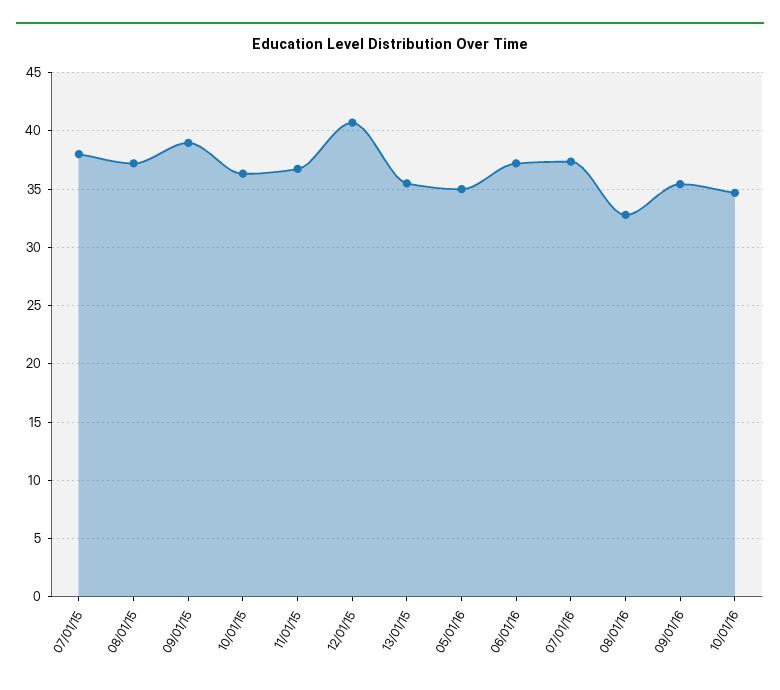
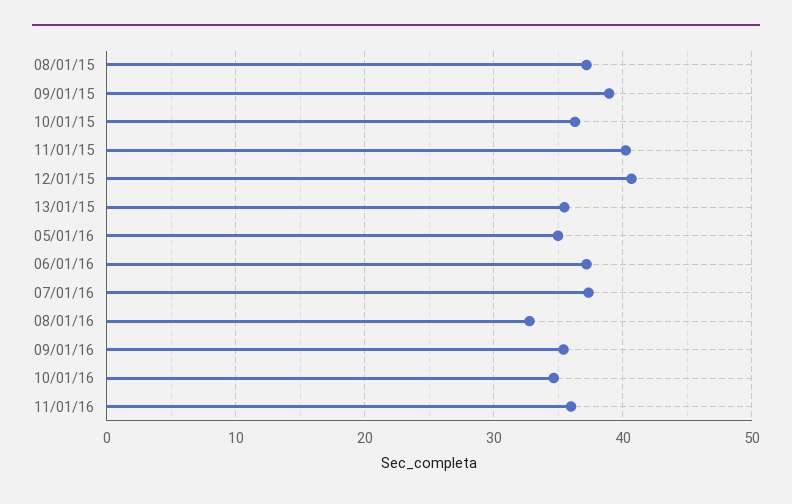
07/01/15: 38 -> none
11/01/15: 37 -> 40
11/01/16: none -> 36

